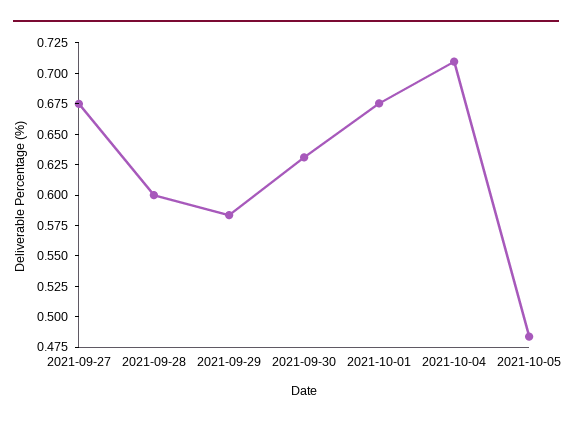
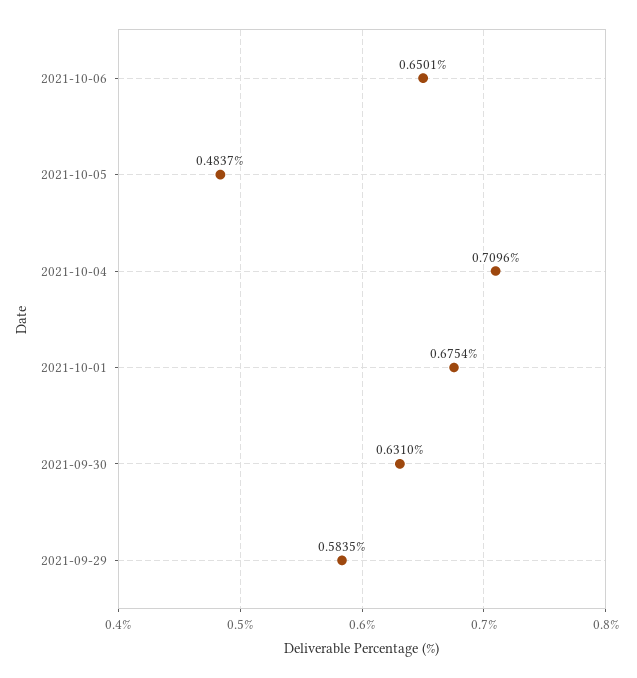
2021-09-27: 0.675 -> none
2021-09-28: 0.6 -> none
2021-10-06: none -> 0.6501

